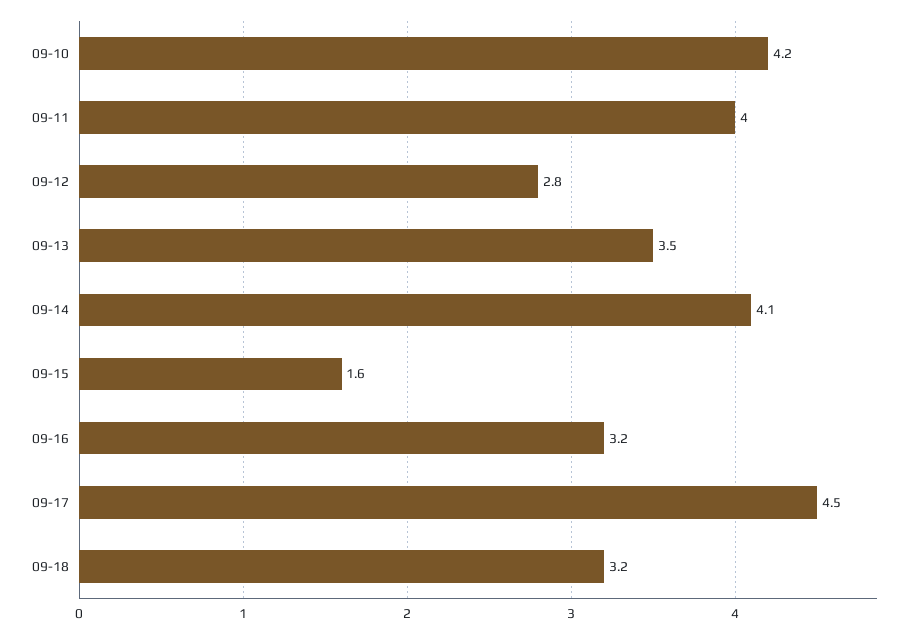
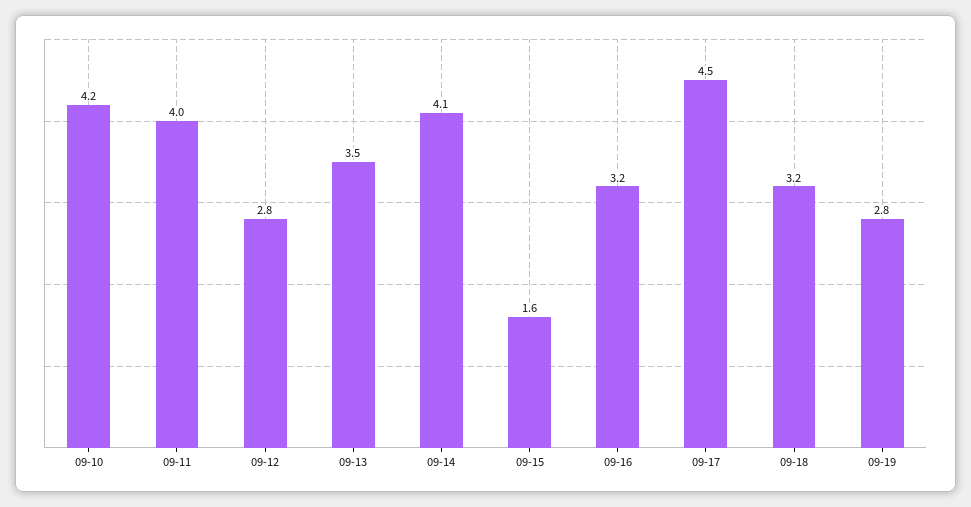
09-19: none -> 2.8

